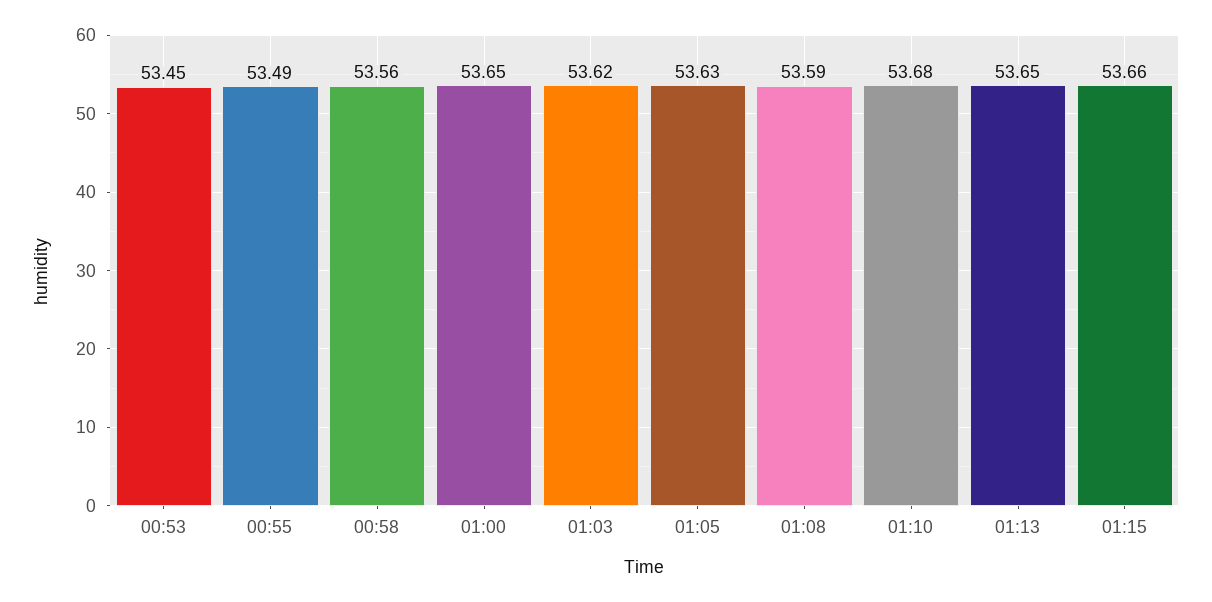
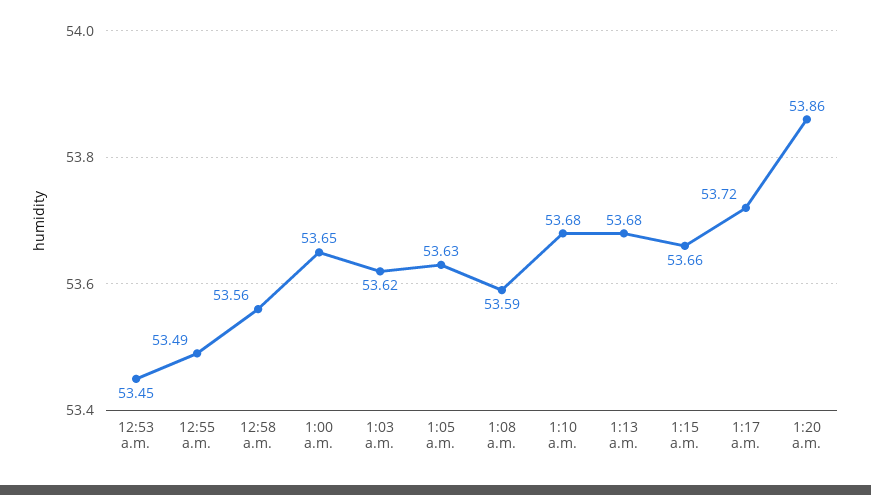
01:13: 53.65 -> 53.68
1:17 a.m.: none -> 53.72
1:20 a.m.: none -> 53.86

